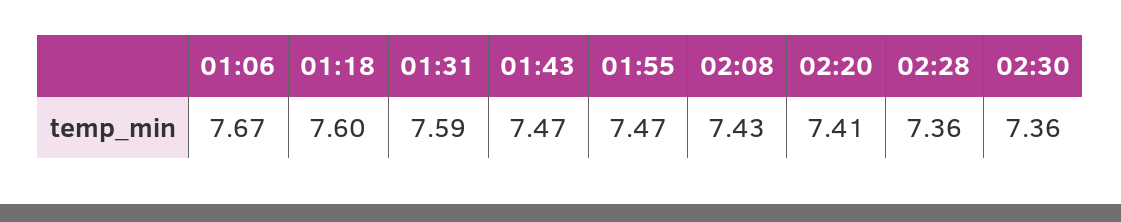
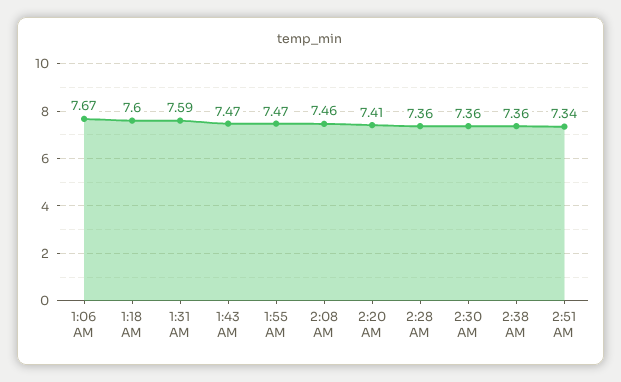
02:08: 7.43 -> 7.46
2:38 AM: none -> 7.36
2:51 AM: none -> 7.34

